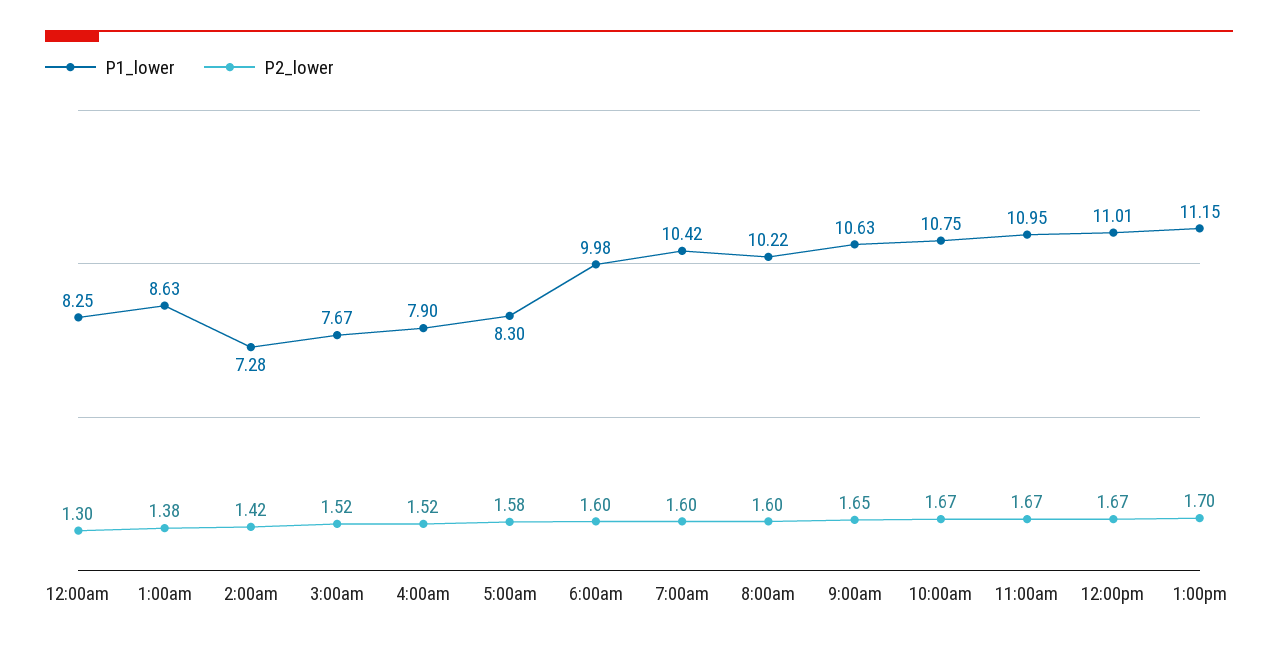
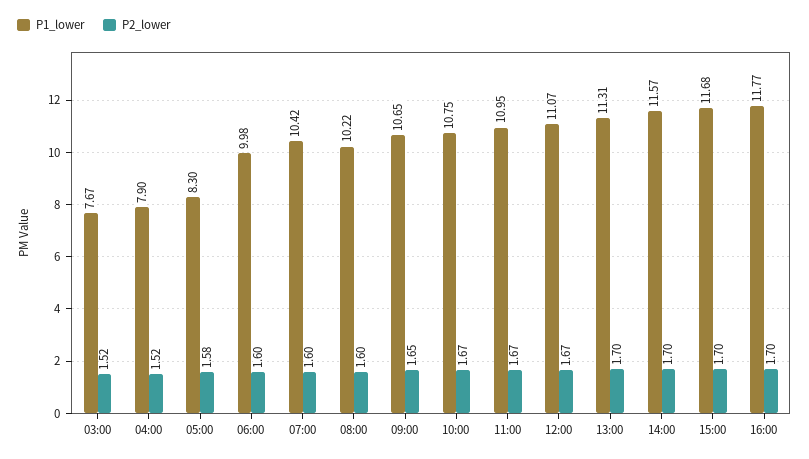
P1_lower, 12:00am: 8.25 -> none
P2_lower, 12:00am: 1.3 -> none
P1_lower, 1:00am: 8.63 -> none
P2_lower, 1:00am: 1.38 -> none
P1_lower, 2:00am: 7.28 -> none
P2_lower, 2:00am: 1.42 -> none
P1_lower, 9:00am: 10.63 -> 10.65
P1_lower, 12:00pm: 11.01 -> 11.07
P1_lower, 1:00pm: 11.15 -> 11.31
P1_lower, 14:00: none -> 11.57
P2_lower, 14:00: none -> 1.7
P1_lower, 15:00: none -> 11.68
P2_lower, 15:00: none -> 1.7
P1_lower, 16:00: none -> 11.77
P2_lower, 16:00: none -> 1.7

